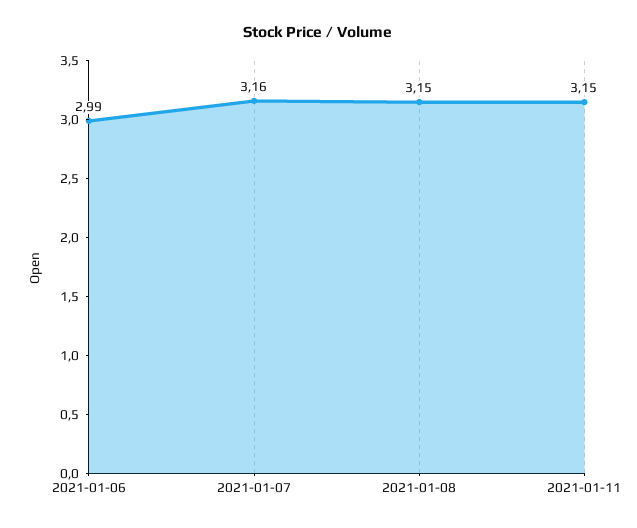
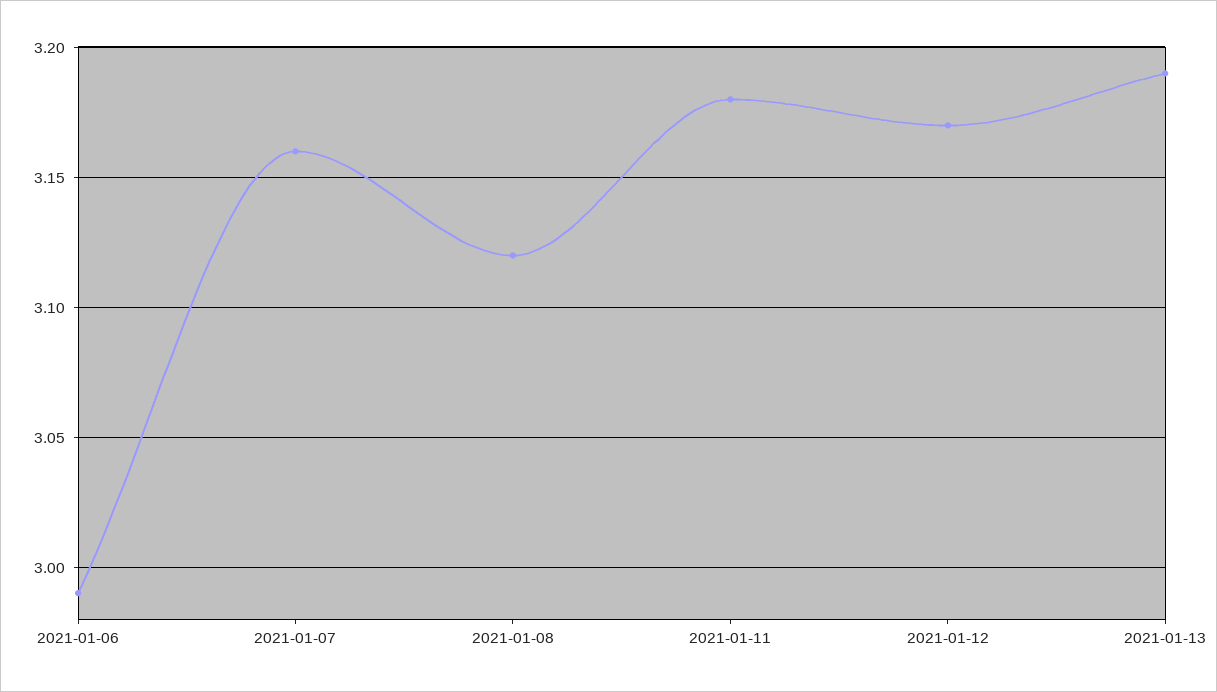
2021-01-08: 3.15 -> 3.12
2021-01-11: 3.15 -> 3.18
2021-01-12: none -> 3.17
2021-01-13: none -> 3.19

